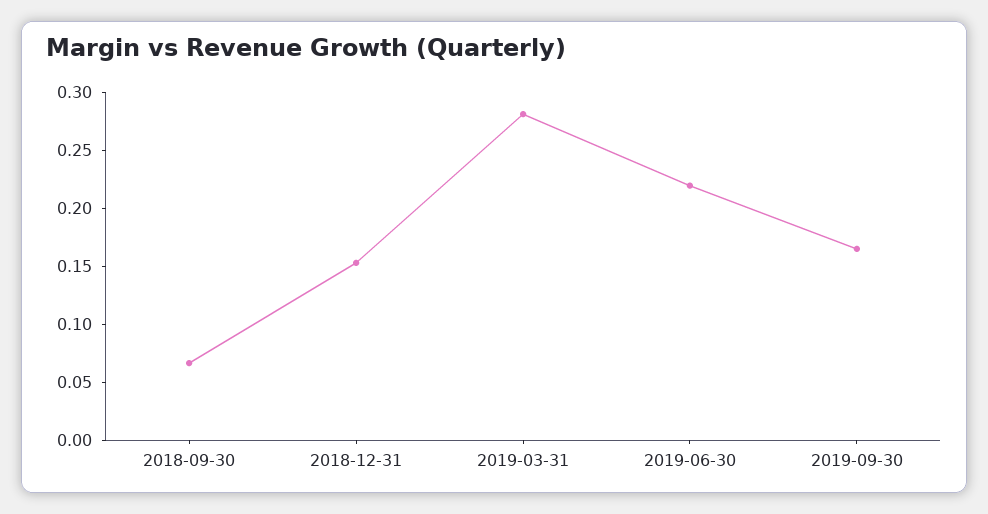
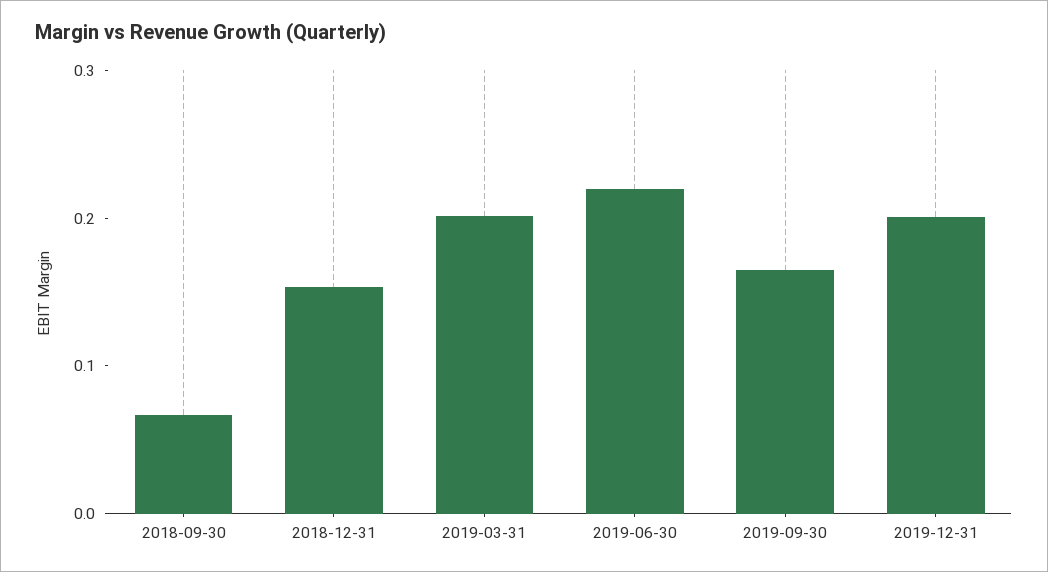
2019-03-31: 0.28 -> 0.2
2019-12-31: none -> 0.2

